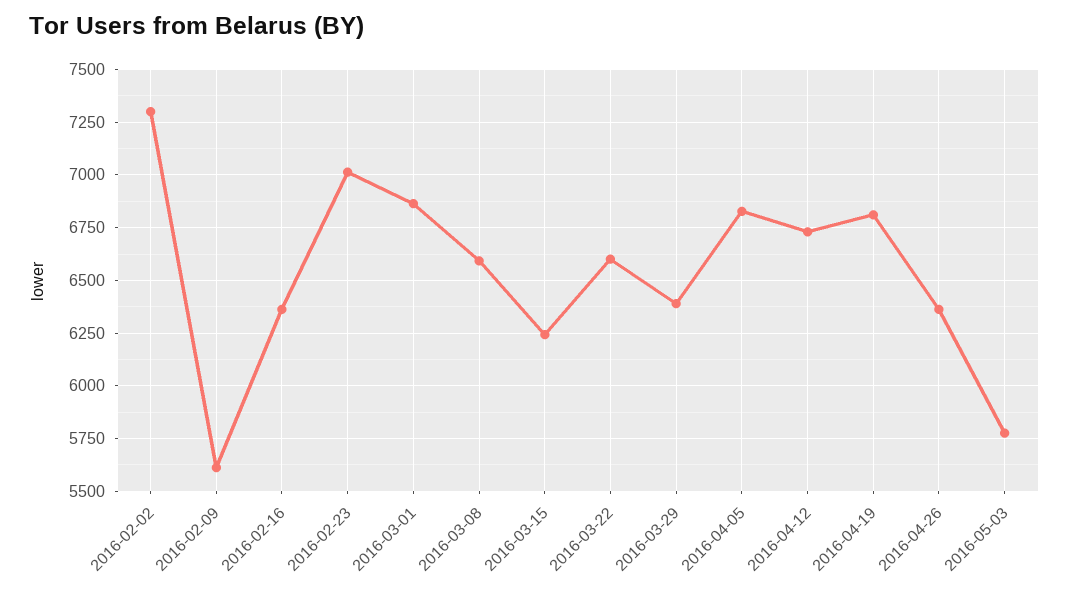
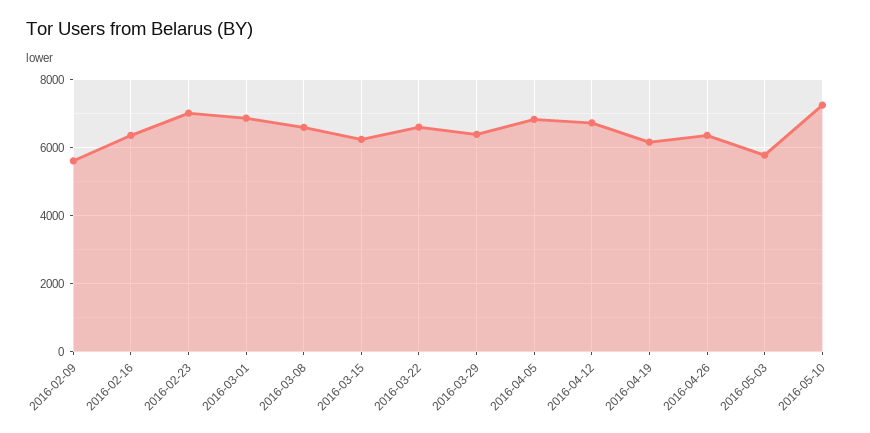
2016-02-02: 7300 -> none
2016-04-19: 6800 -> 6200
2016-05-10: none -> 7200

